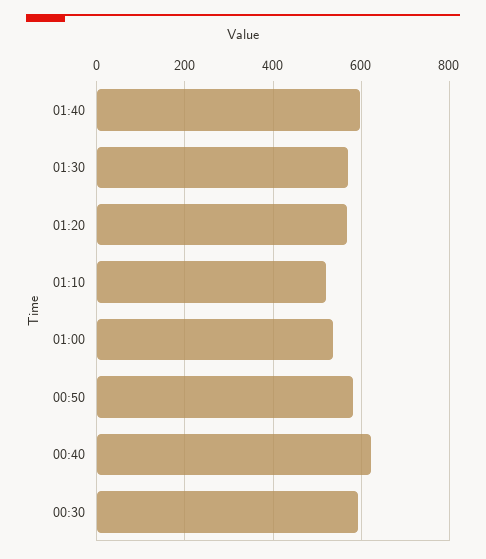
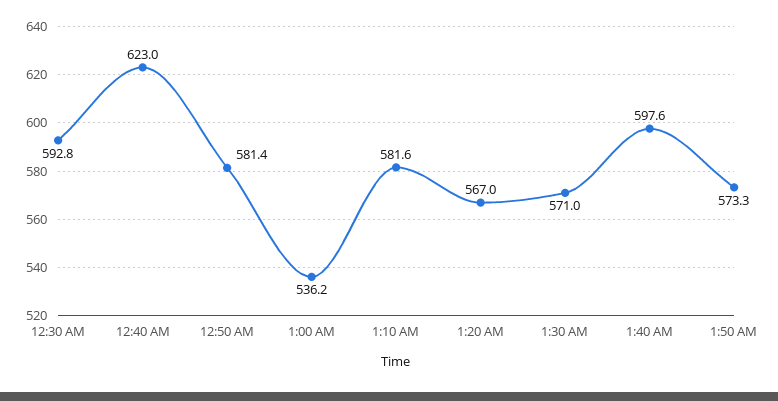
01:10: 520 -> 581.6
1:50 AM: none -> 573.3

